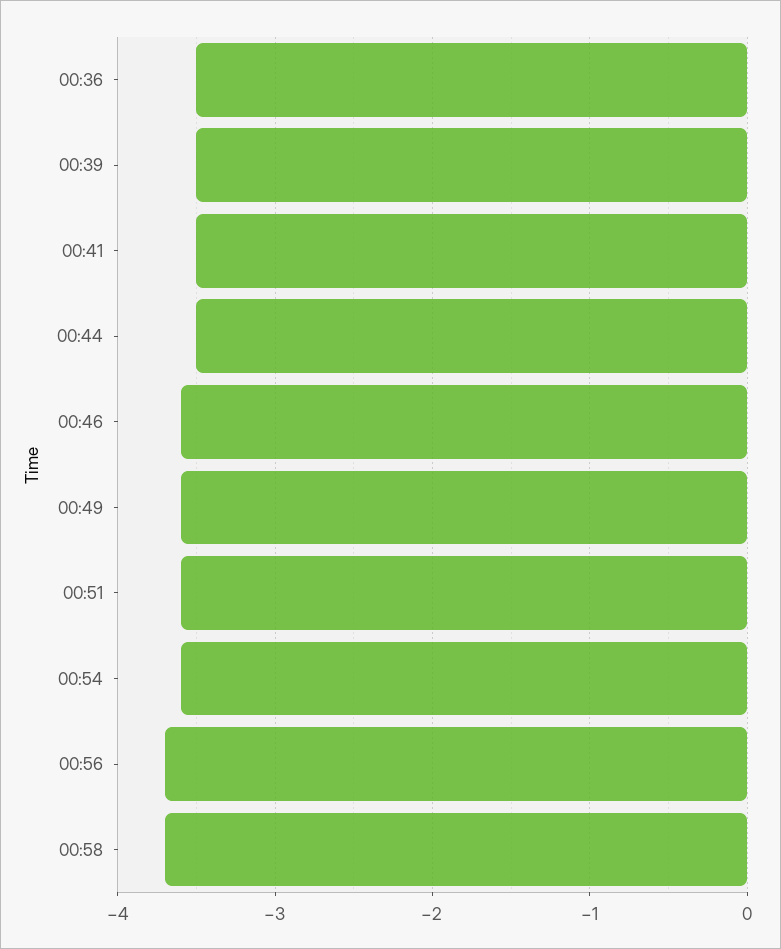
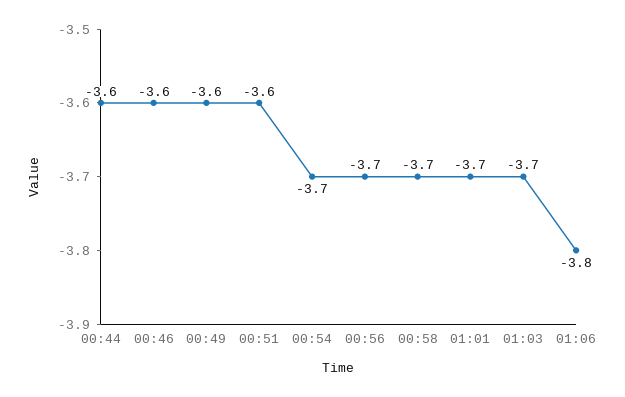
00:36: -3.5 -> none
00:39: -3.5 -> none
00:41: -3.5 -> none
00:44: -3.5 -> -3.6
00:54: -3.6 -> -3.7
01:01: none -> -3.7
01:03: none -> -3.7
01:06: none -> -3.8

